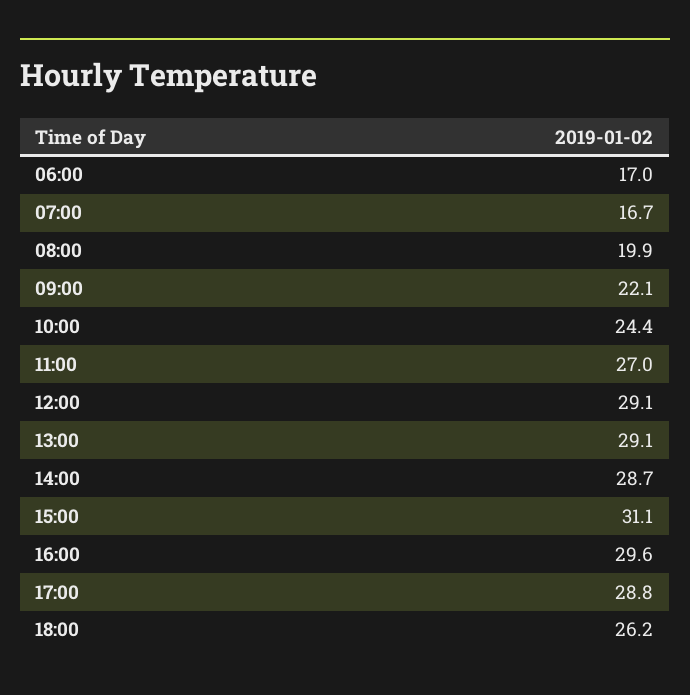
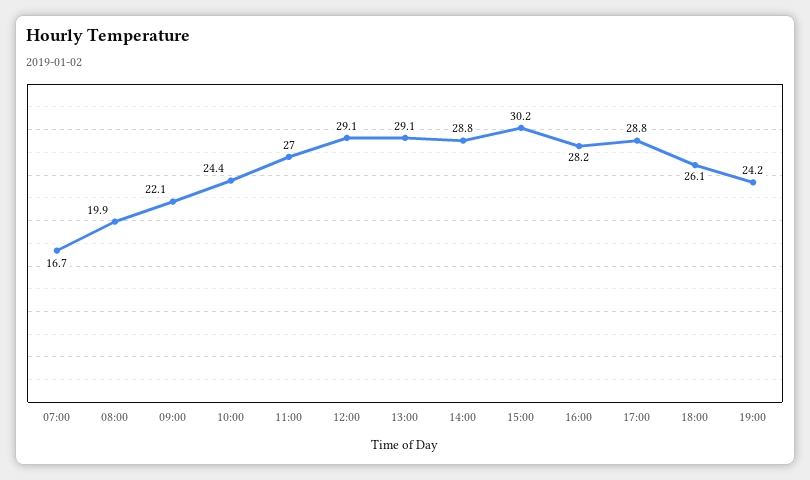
06:00: 17 -> none
14:00: 28.7 -> 28.8
15:00: 31.1 -> 30.2
16:00: 29.6 -> 28.2
18:00: 26.2 -> 26.1
19:00: none -> 24.2

